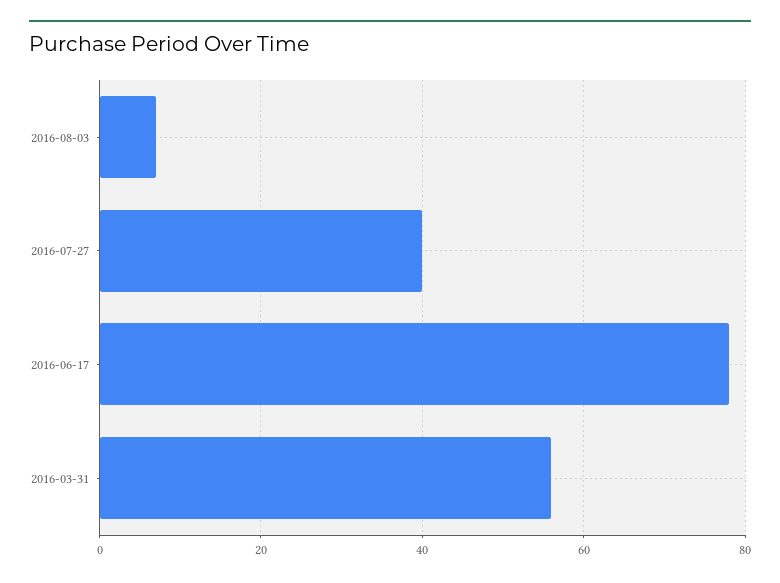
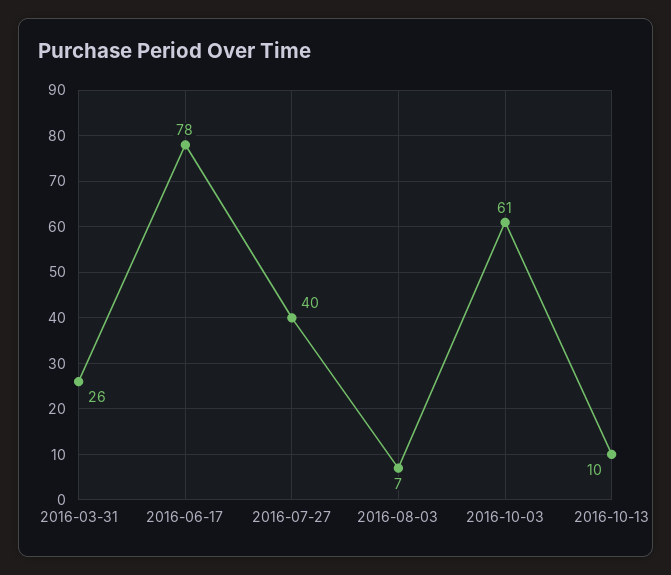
2016-03-31: 55 -> 26
2016-10-03: none -> 61
2016-10-13: none -> 10

